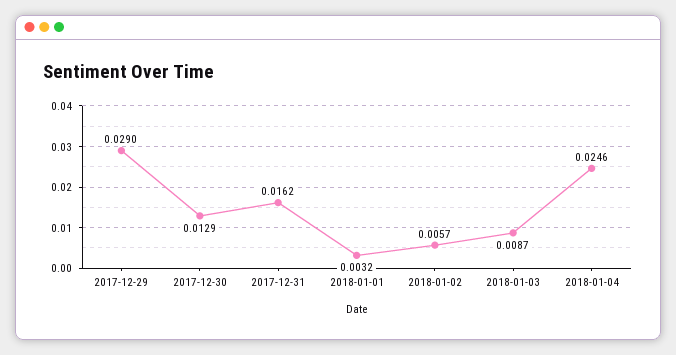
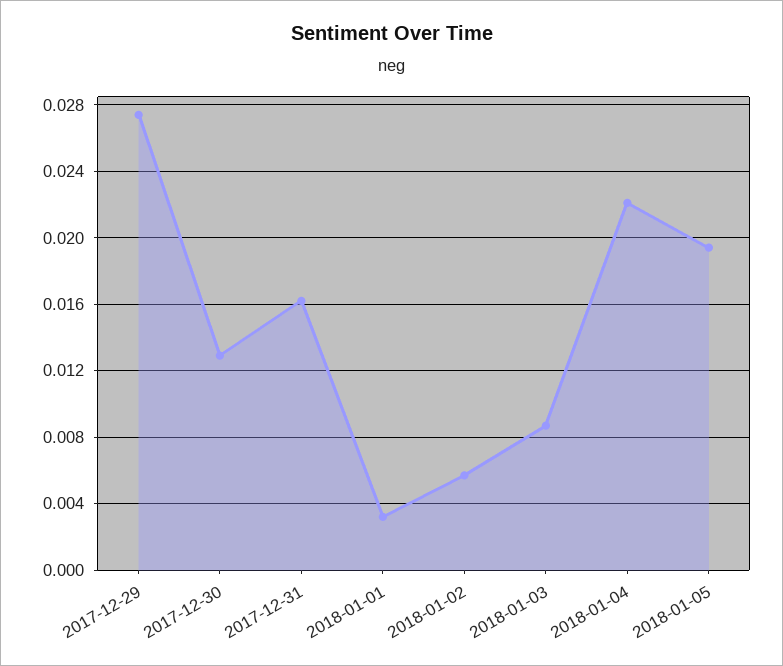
2017-12-29: 0.029 -> 0.0275
2018-01-04: 0.0246 -> 0.022
2018-01-05: none -> 0.0195

